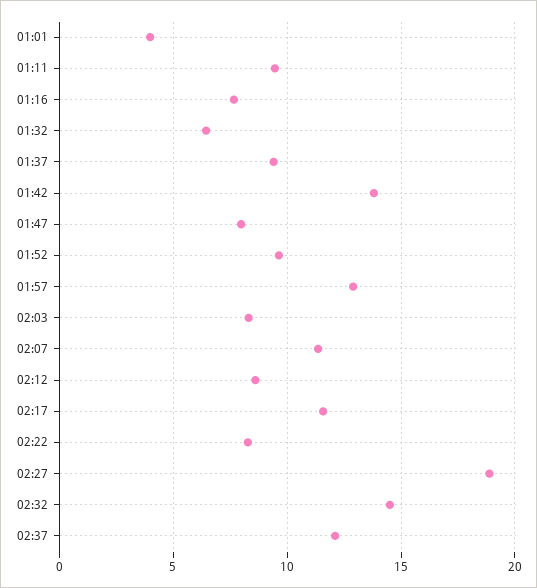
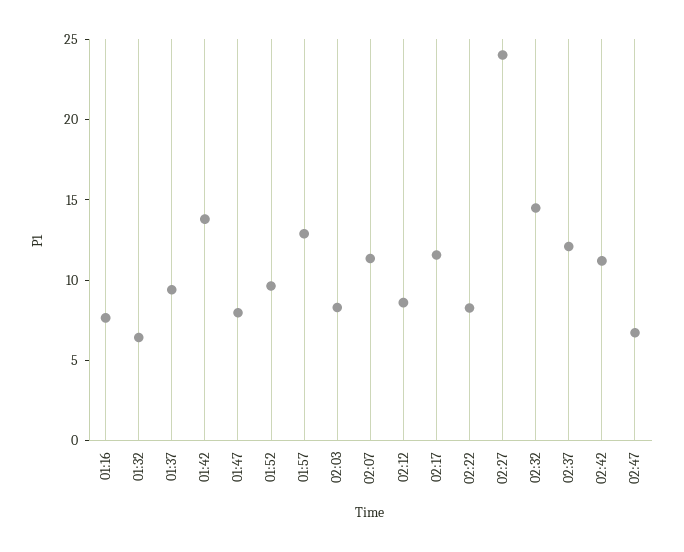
01:01: 4 -> none
01:11: 9.5 -> none
02:27: 19 -> 24
02:42: none -> 11
02:47: none -> 7

